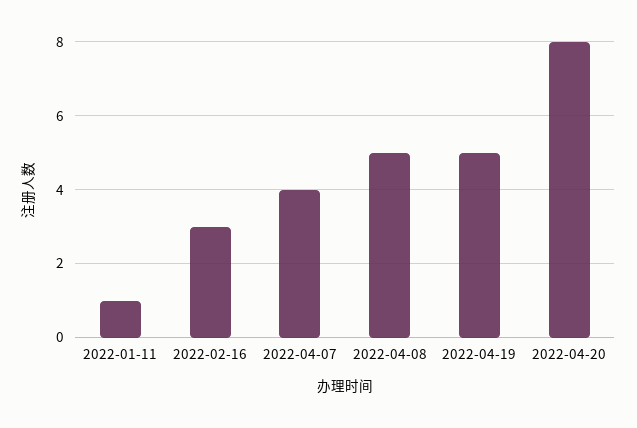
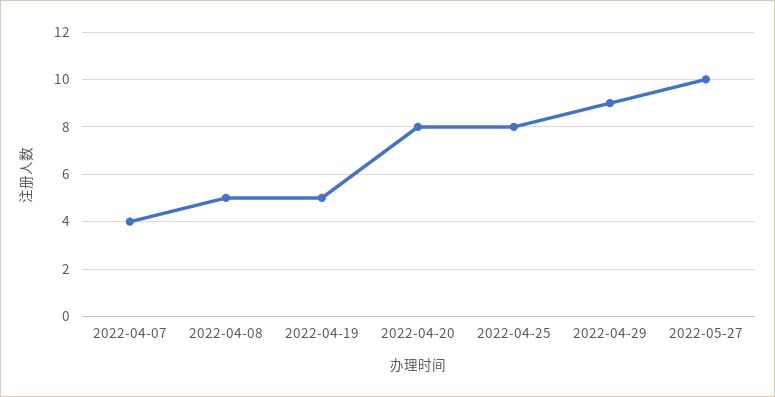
2022-01-11: 1 -> none
2022-02-16: 3 -> none
2022-04-25: none -> 8
2022-04-29: none -> 9
2022-05-27: none -> 10

